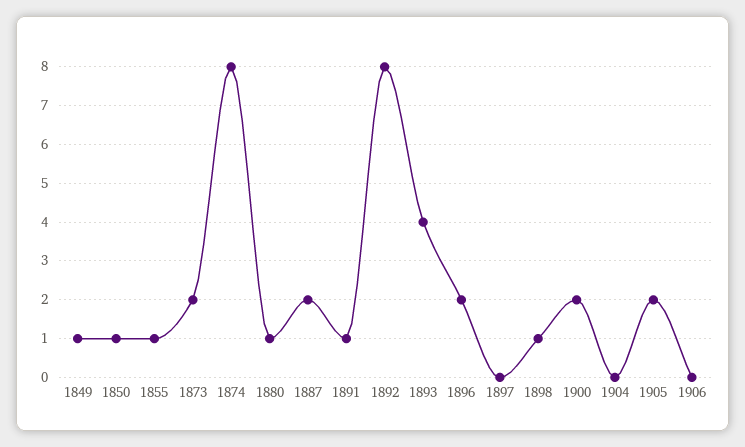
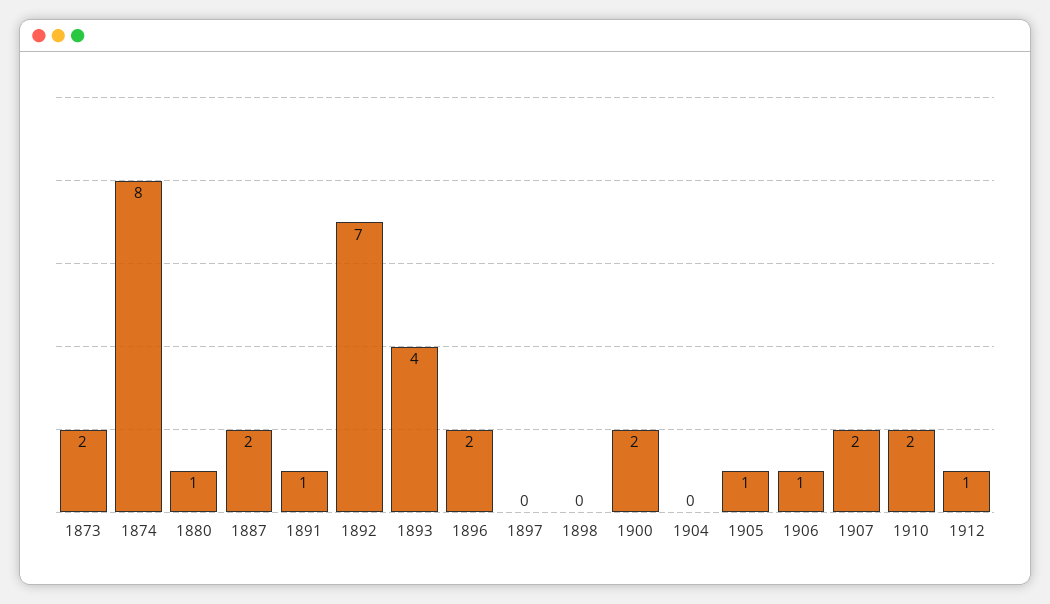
1849: 1 -> none
1850: 1 -> none
1855: 1 -> none
1892: 8 -> 7
1898: 1 -> 0
1905: 2 -> 1
1906: 0 -> 1
1907: none -> 2
1910: none -> 2
1912: none -> 1

